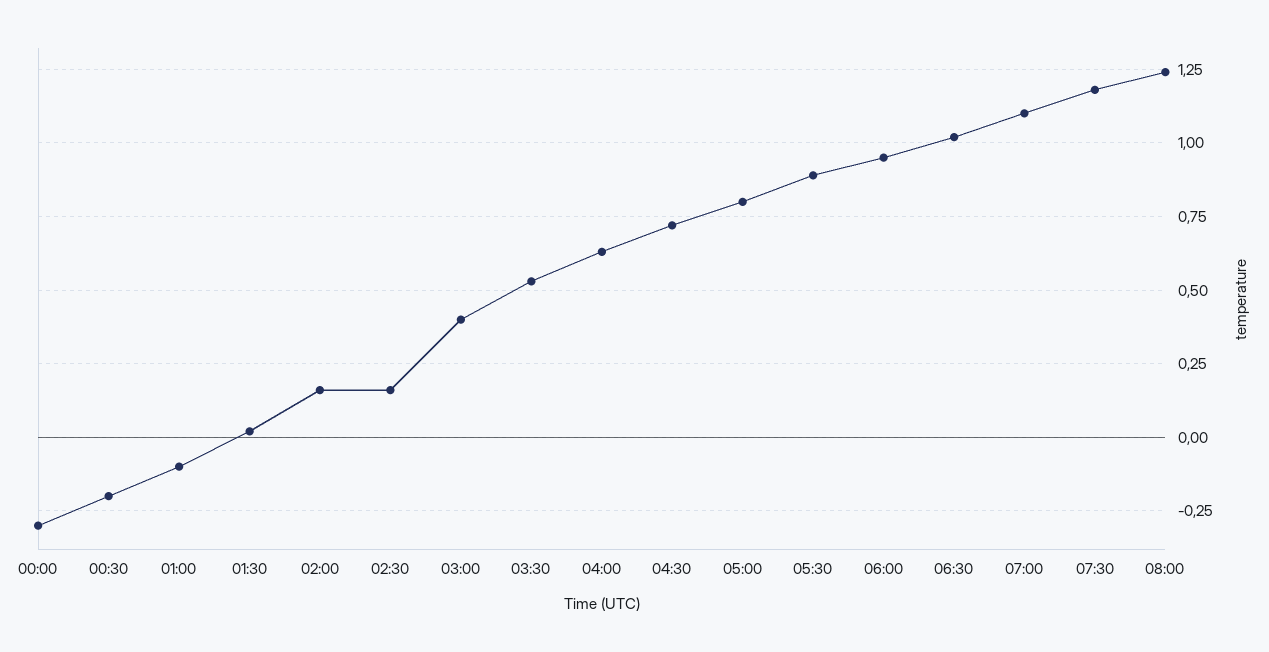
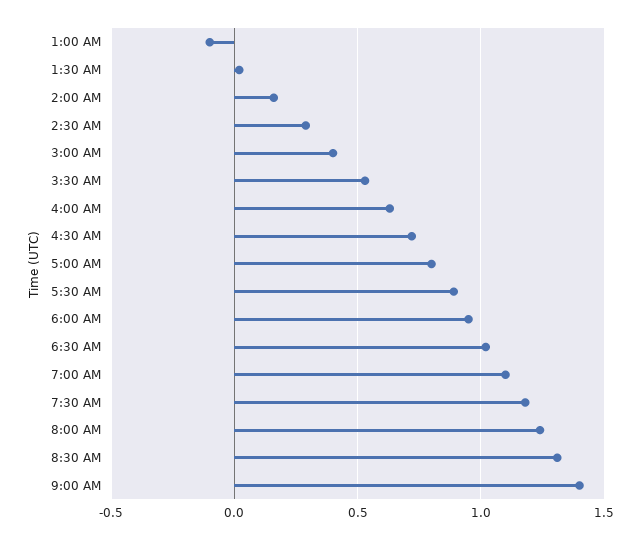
00:00: -0.3 -> none
00:30: -0.2 -> none
02:30: 0.15 -> 0.3
8:30 AM: none -> 1.3
9:00 AM: none -> 1.4

